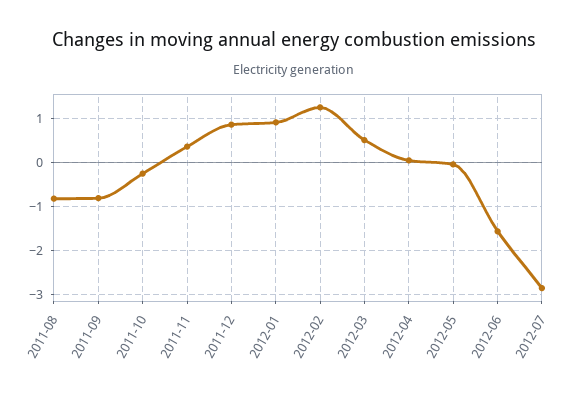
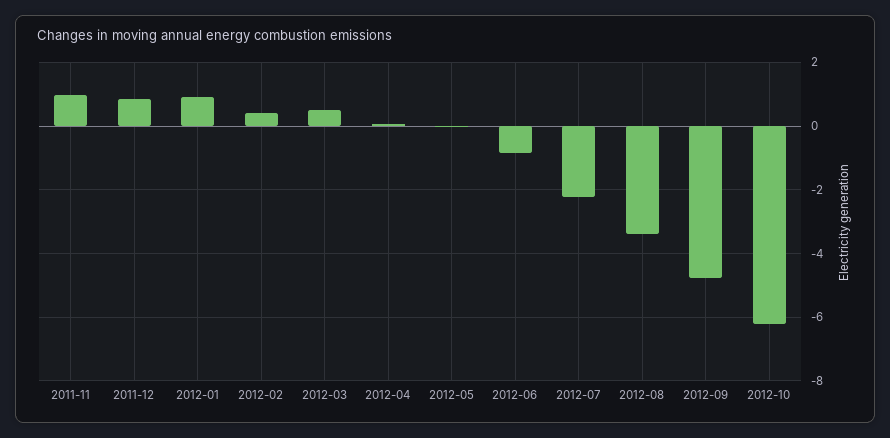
2011-08: -0.8 -> none
2011-09: -0.8 -> none
2011-10: -0.2 -> none
2011-11: 0.4 -> 1
2012-02: 1.2 -> 0.4
2012-06: -1.6 -> -0.8
2012-07: -2.8 -> -2.2
2012-08: none -> -3.4
2012-09: none -> -4.8
2012-10: none -> -6.2

